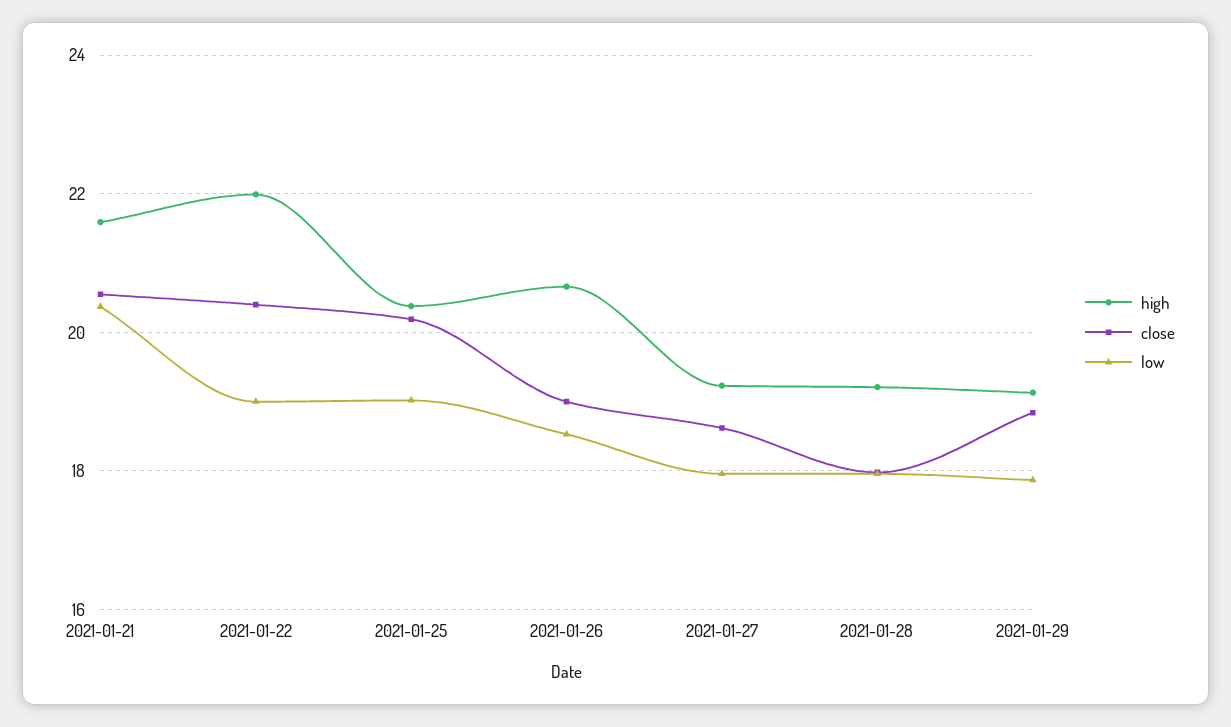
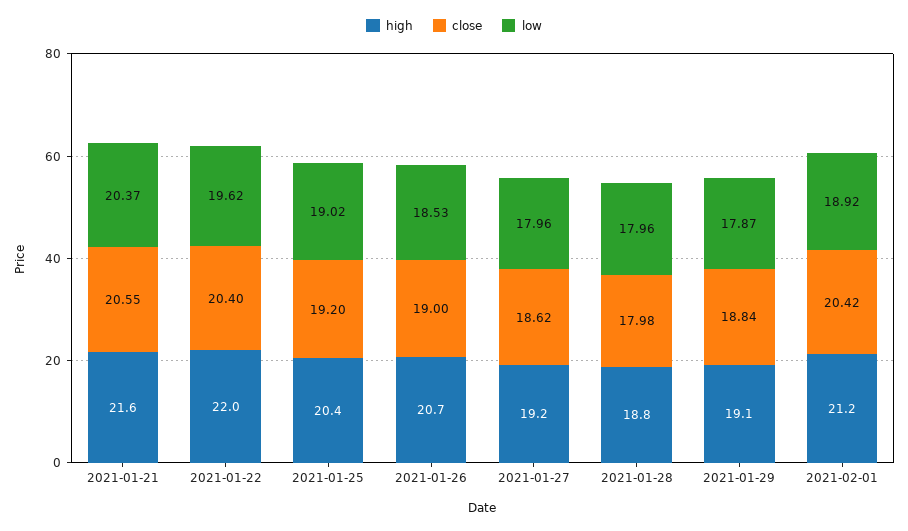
low, 2021-01-22: 19 -> 19.62
close, 2021-01-25: 20.2 -> 19.2
high, 2021-01-28: 19.2 -> 18.8
high, 2021-02-01: none -> 21.2
close, 2021-02-01: none -> 20.42
low, 2021-02-01: none -> 18.92

